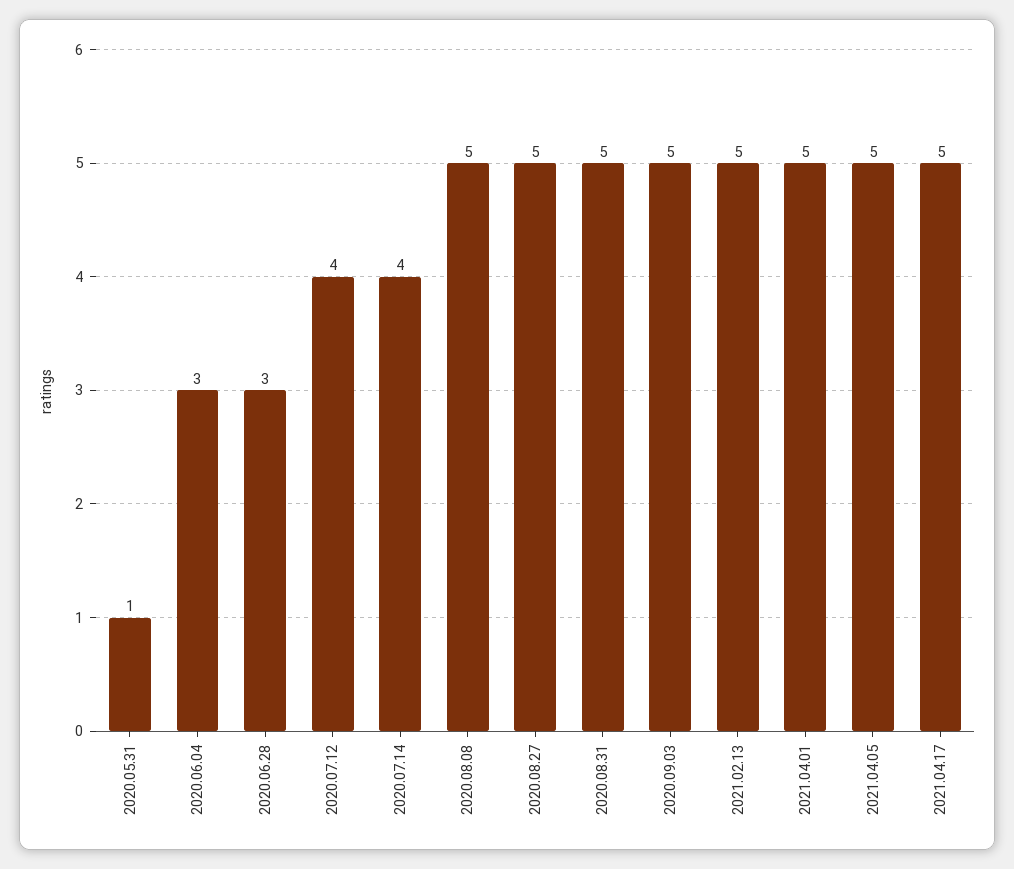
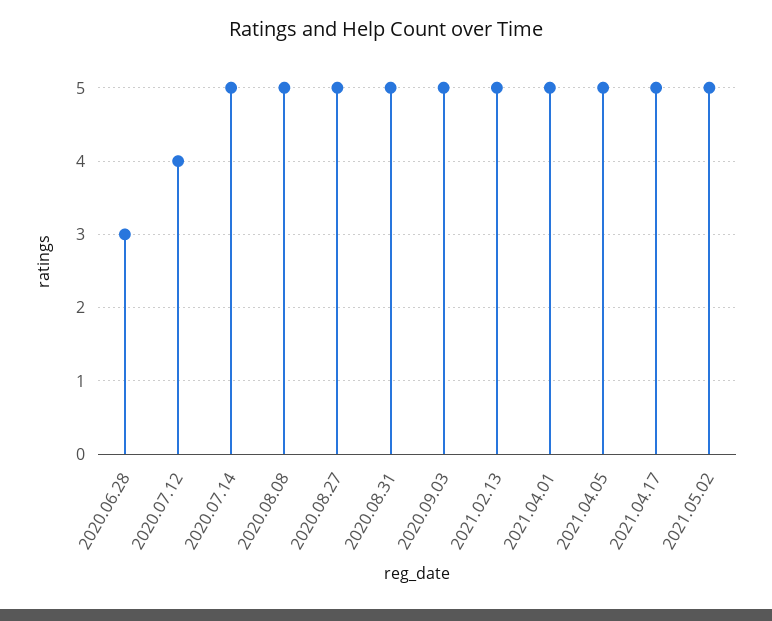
2020.05.31: 1 -> none
2020.06.04: 3 -> none
2020.07.14: 4 -> 5
2021.05.02: none -> 5

